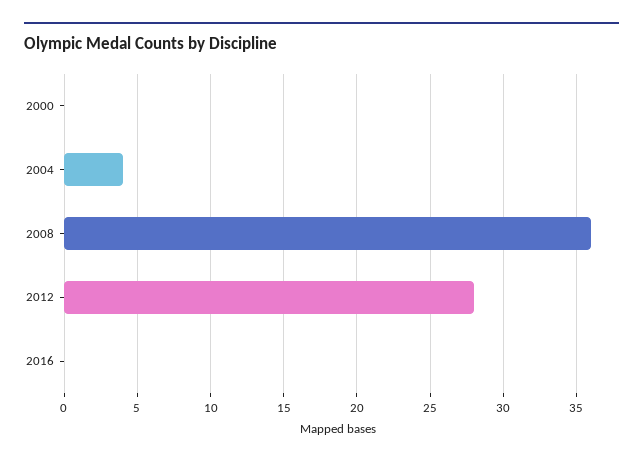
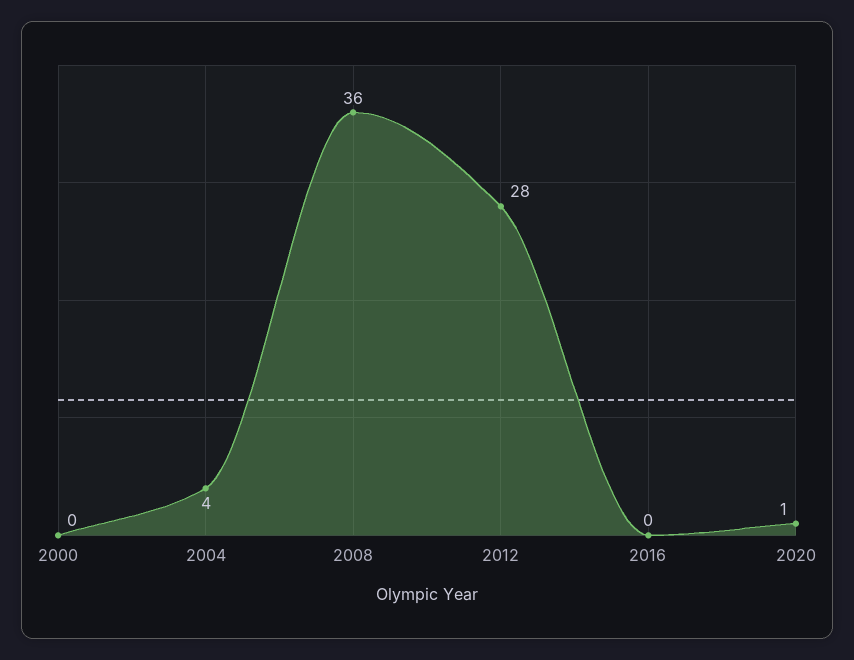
2020: none -> 1

